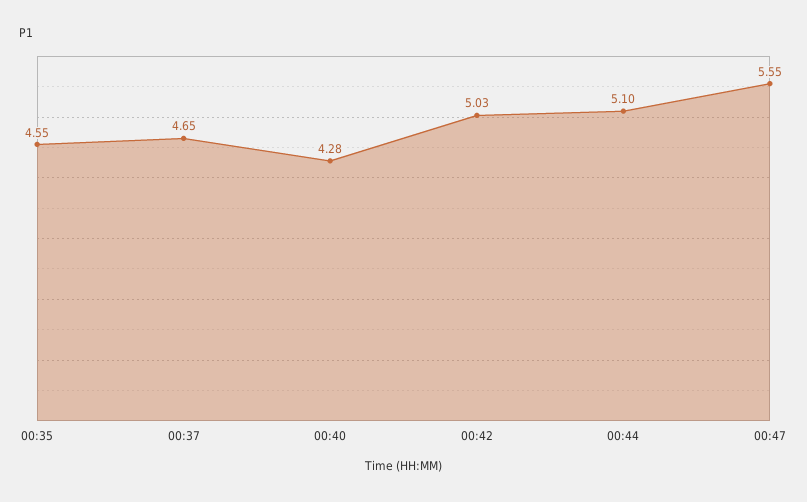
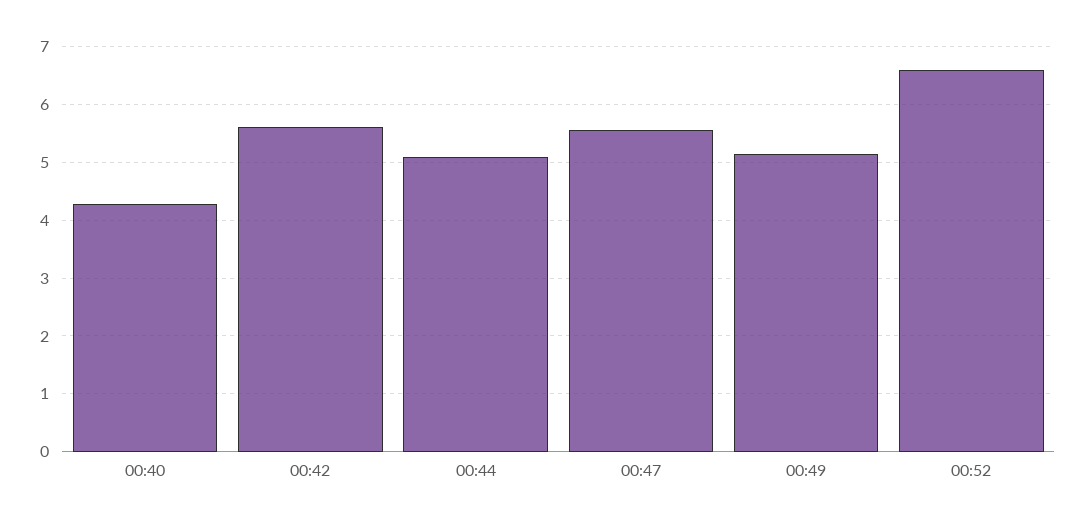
00:35: 4.55 -> none
00:37: 4.65 -> none
00:42: 5.03 -> 5.6
00:49: none -> 5.2
00:52: none -> 6.6

